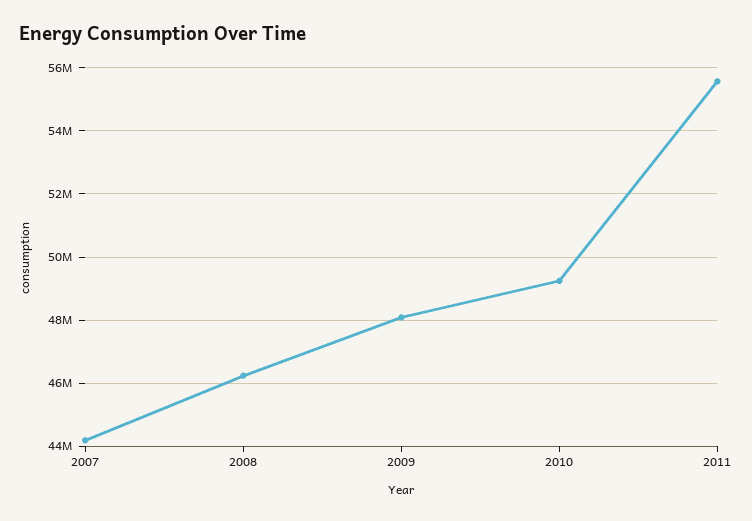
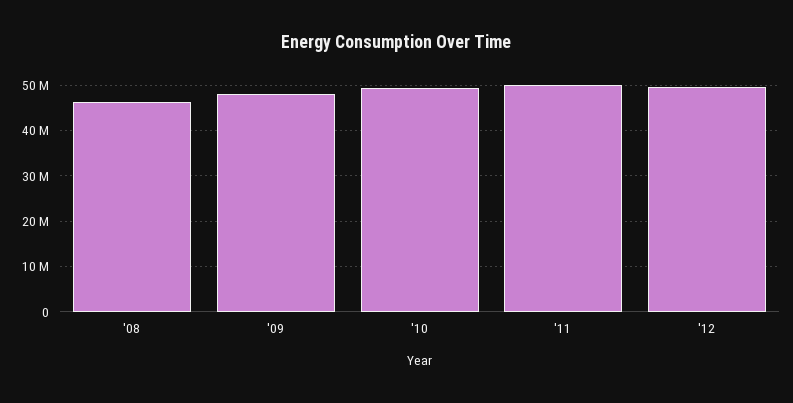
2007: 44200000 -> none
2011: 55600000 -> 50000000
'12: none -> 50000000

